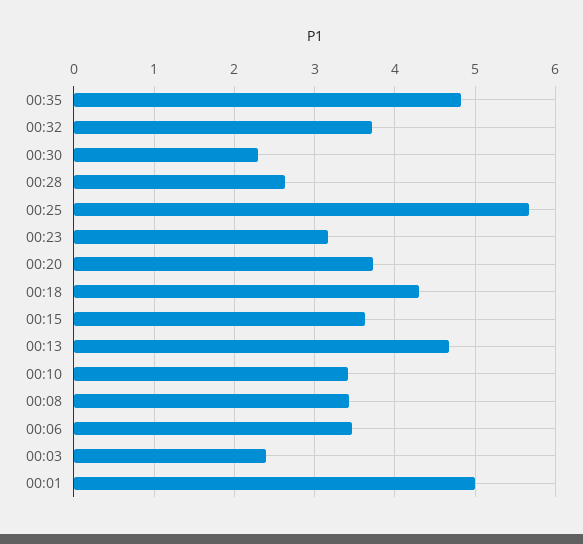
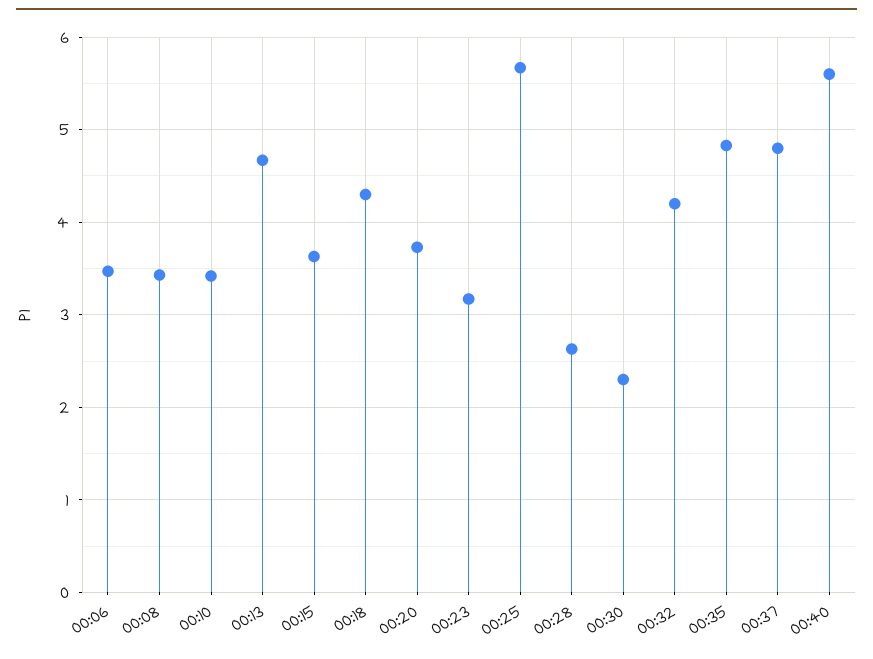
00:32: 3.7 -> 4.2
00:03: 2.4 -> none
00:01: 5 -> none
00:37: none -> 4.8
00:40: none -> 5.6

